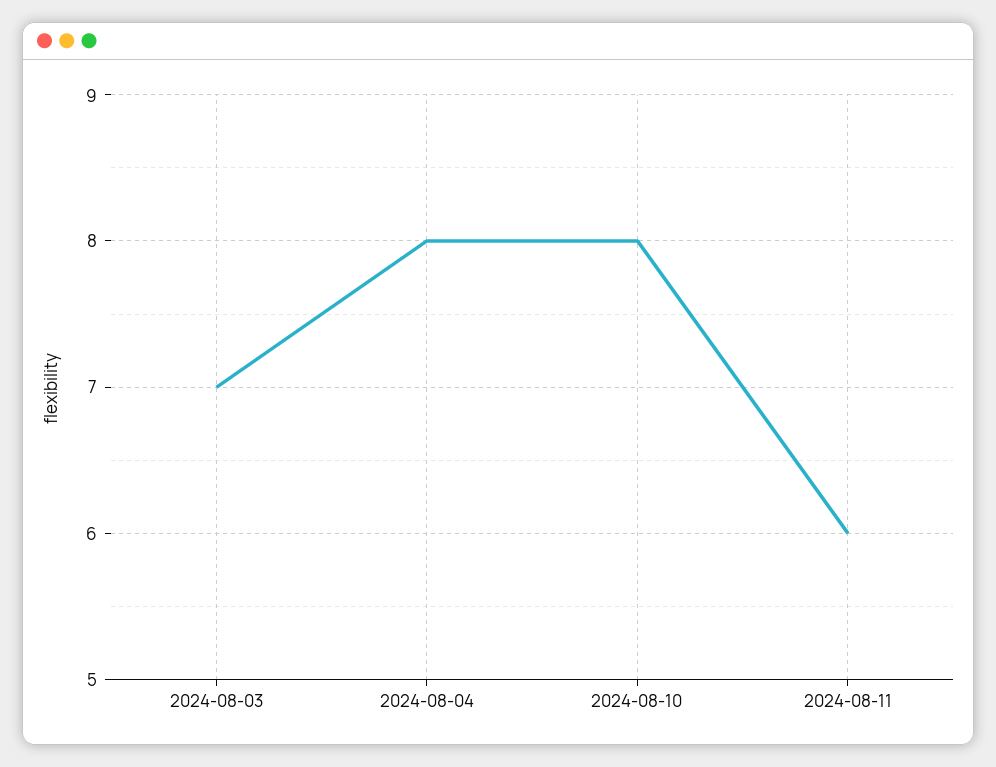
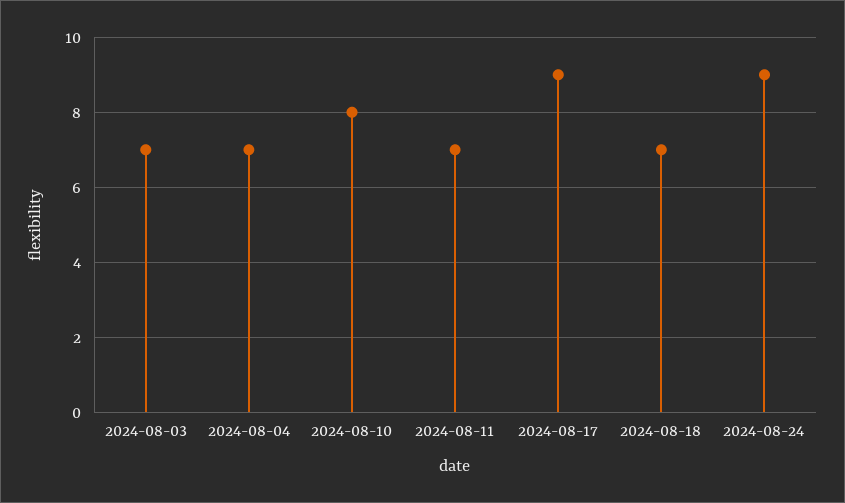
2024-08-04: 8 -> 7
2024-08-11: 6 -> 7
2024-08-17: none -> 9
2024-08-18: none -> 7
2024-08-24: none -> 9

